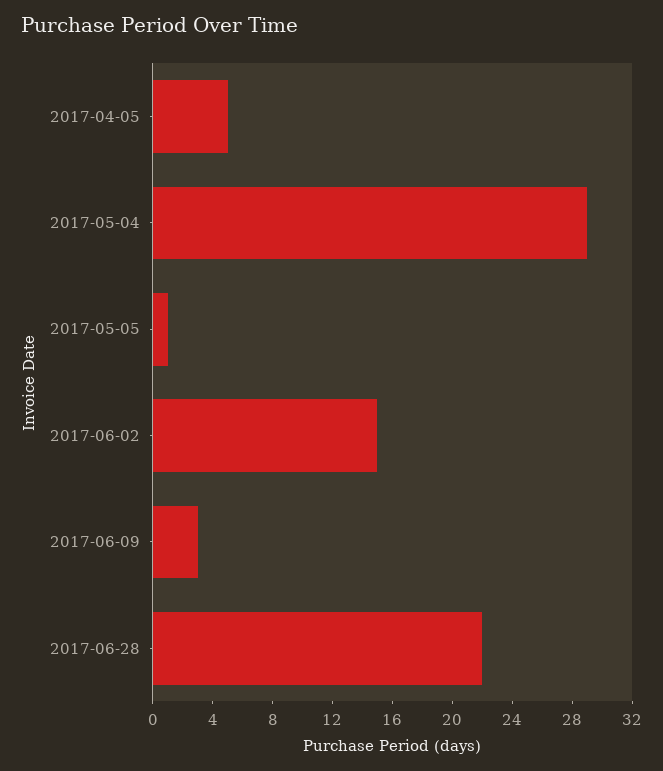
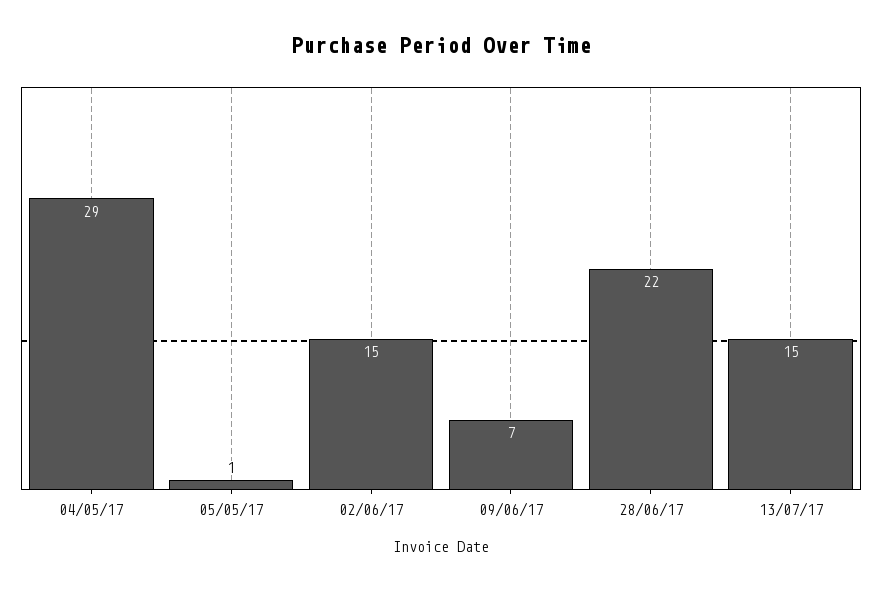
2017-04-05: 5 -> none
2017-06-09: 3 -> 7
13/07/17: none -> 15

